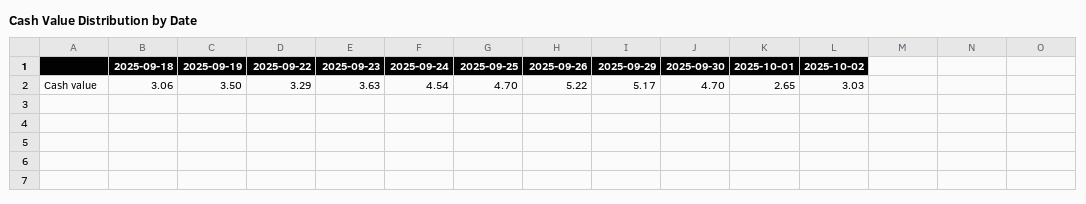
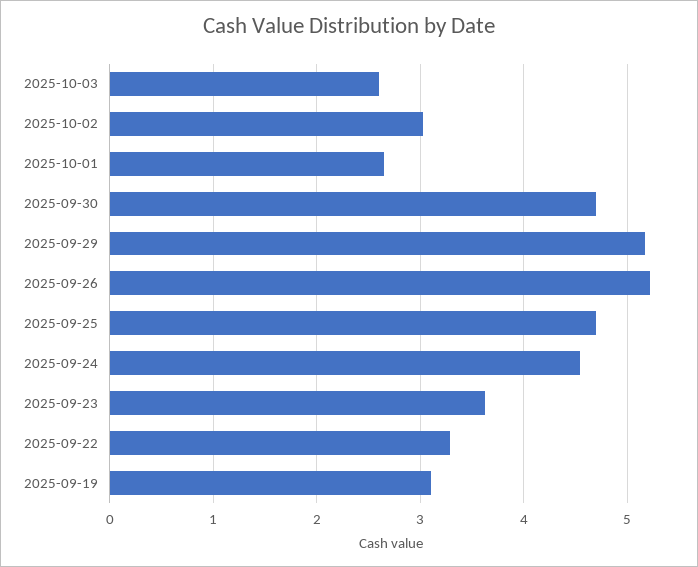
2025-09-18: 3.06 -> none
2025-09-19: 3.5 -> 3.1
2025-10-03: none -> 2.6

